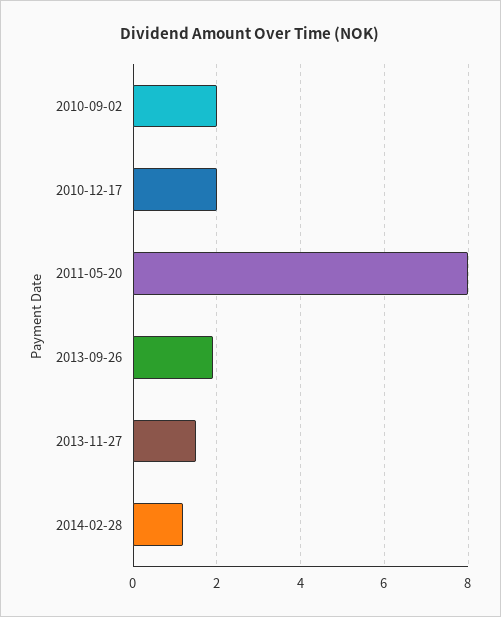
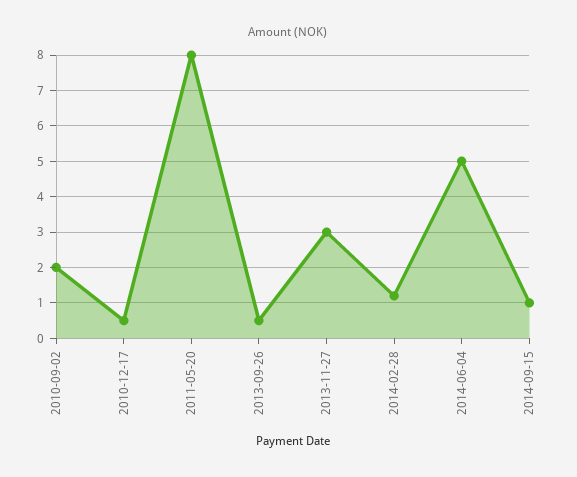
2010-12-17: 2 -> 0.5
2013-09-26: 2 -> 0.5
2013-11-27: 1.5 -> 3
2014-06-04: none -> 5
2014-09-15: none -> 1

